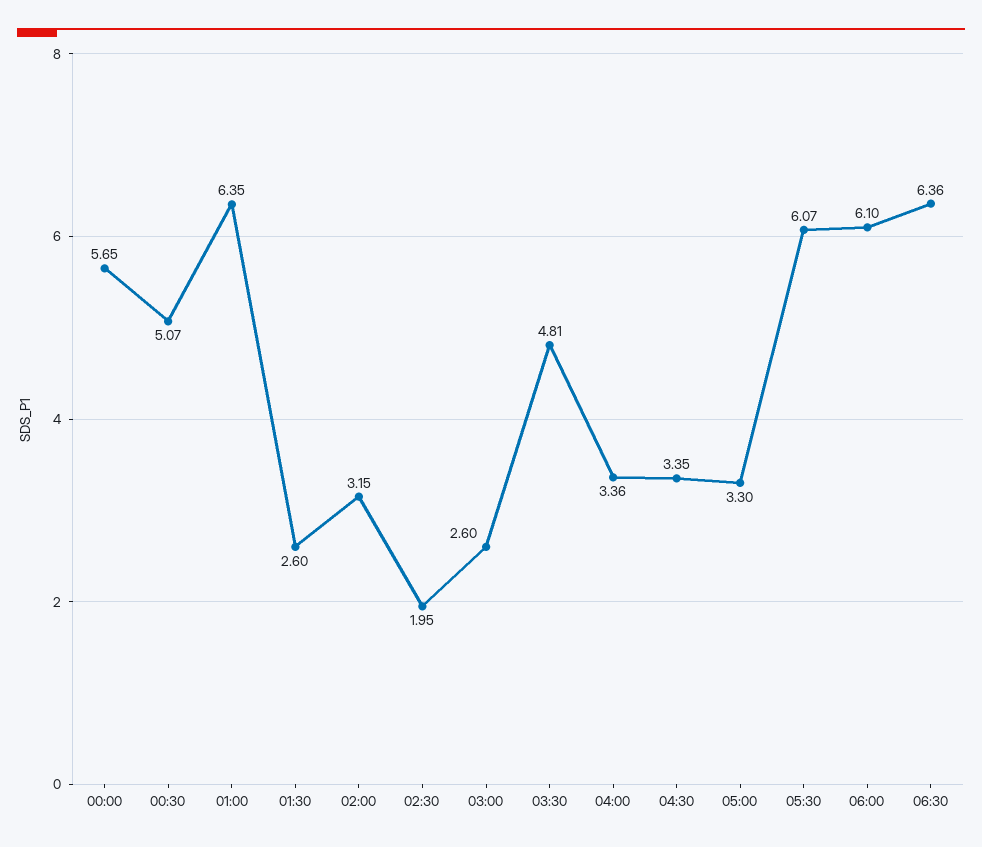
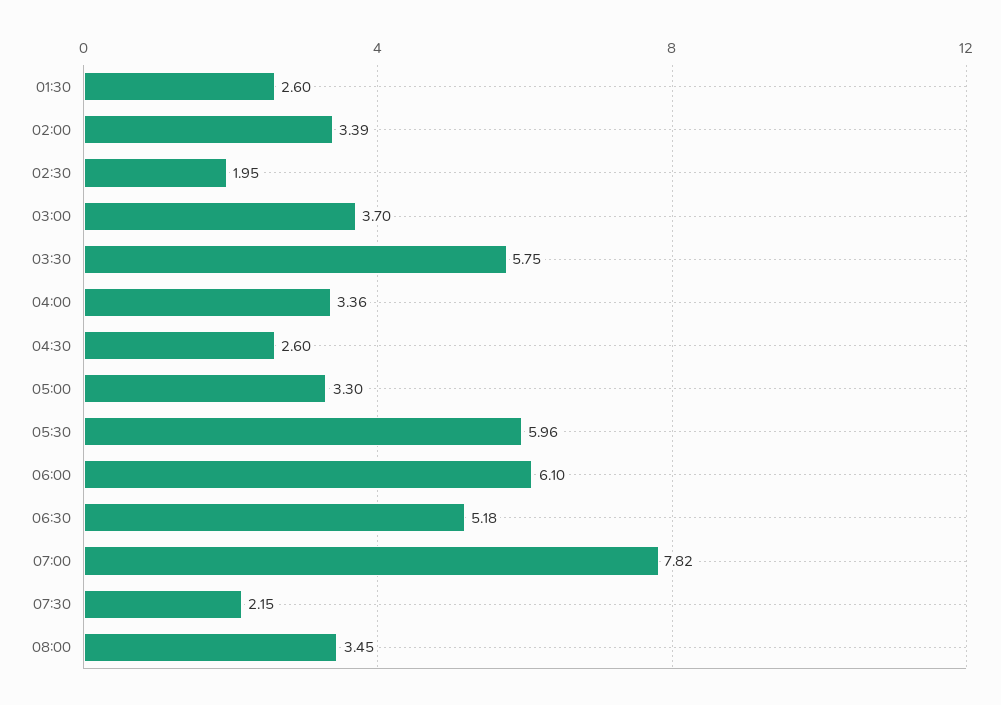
00:00: 5.65 -> none
00:30: 5.07 -> none
01:00: 6.35 -> none
02:00: 3.15 -> 3.39
03:00: 2.6 -> 3.7
03:30: 4.81 -> 5.75
04:30: 3.35 -> 2.6
05:30: 6.07 -> 5.96
06:30: 6.36 -> 5.18
07:00: none -> 7.82
07:30: none -> 2.15
08:00: none -> 3.45

